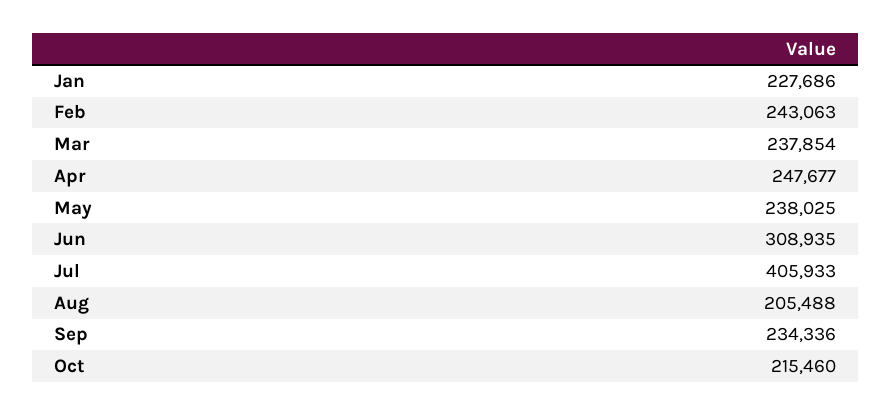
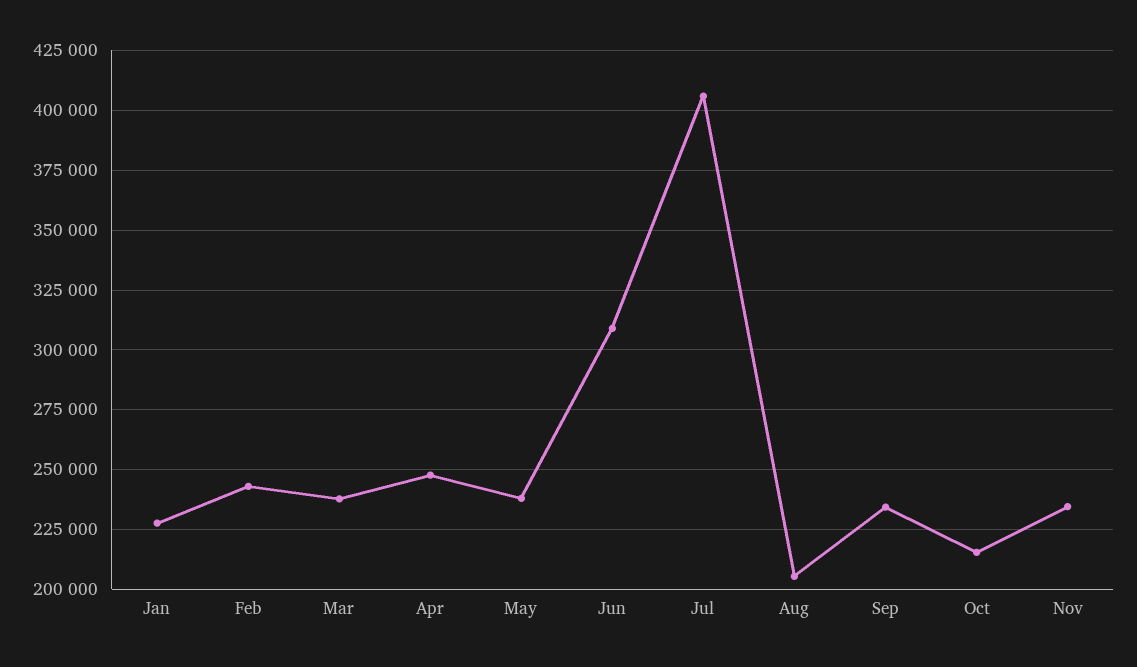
Nov: none -> 235000

